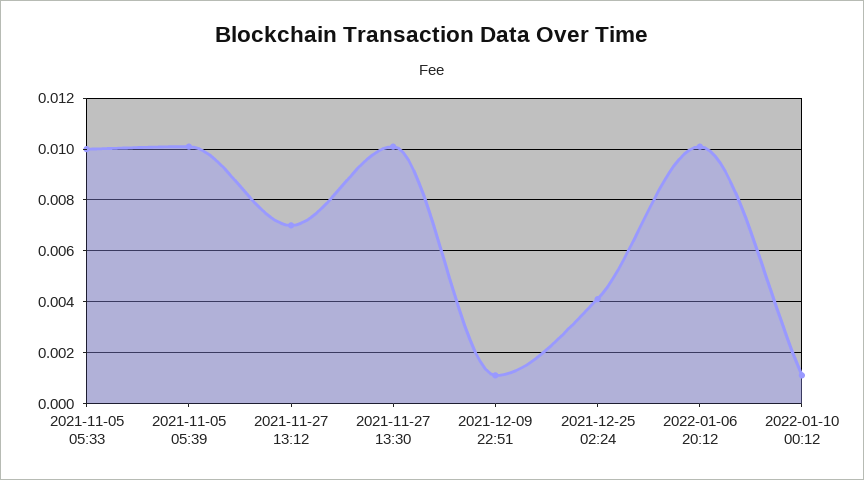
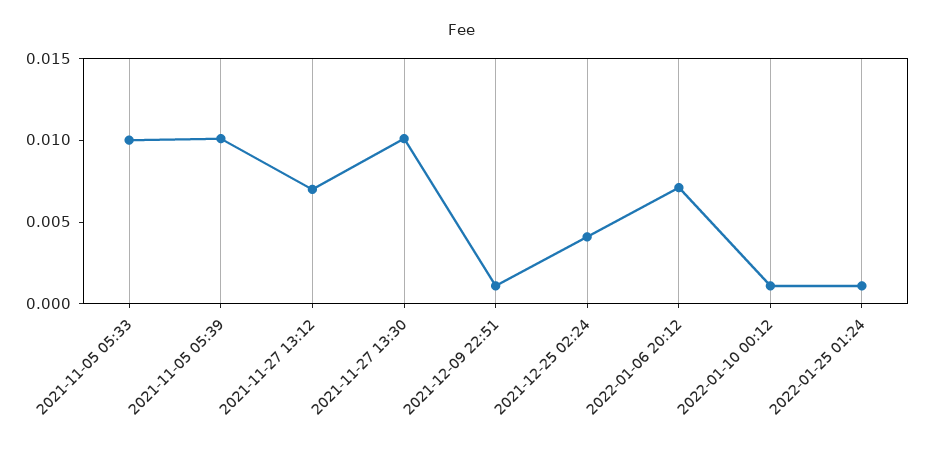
2022-01-06 20:12: 0.01 -> 0.007
2022-01-25 01:24: none -> 0.001

